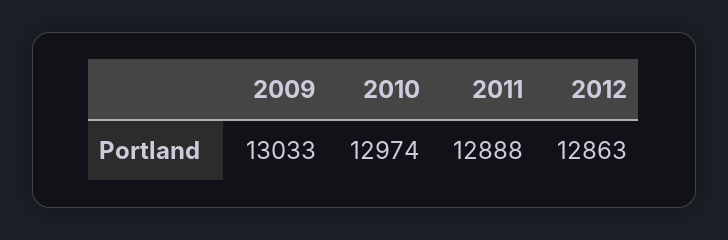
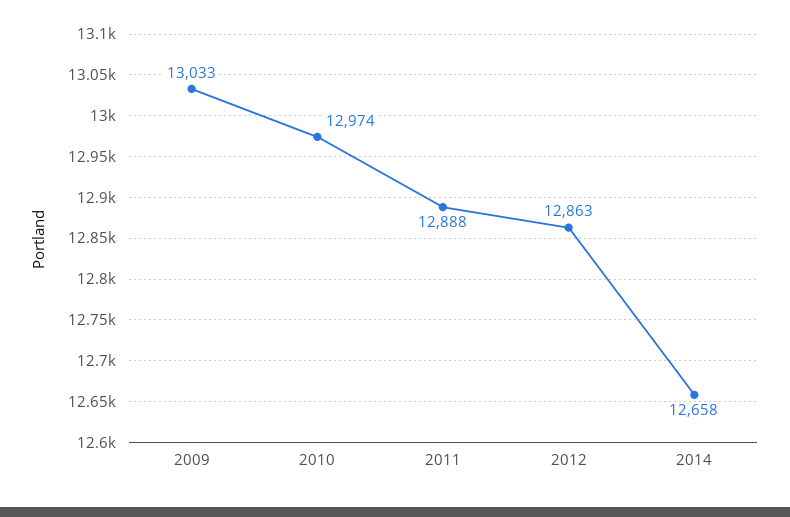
2014: none -> 12658

